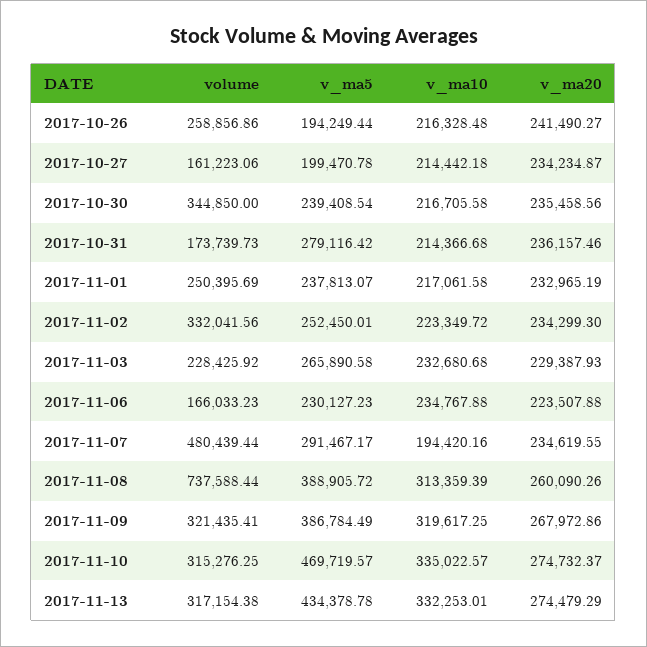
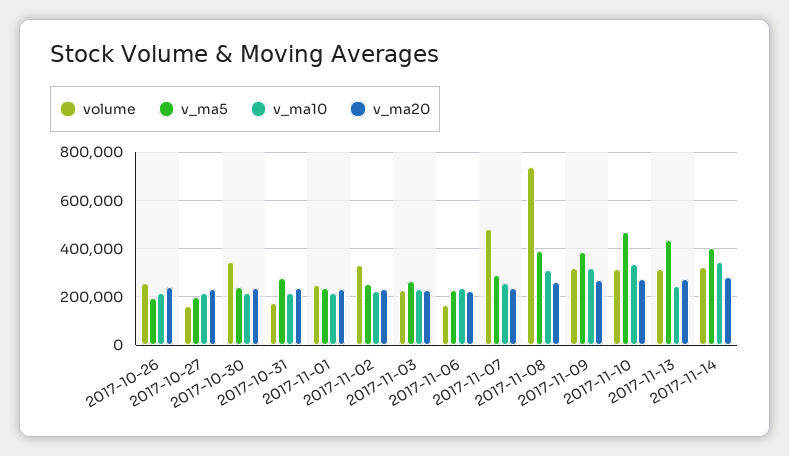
v_ma10, 2017-11-07: 194420.16 -> 250000
v_ma10, 2017-11-13: 332253.01 -> 250000
volume, 2017-11-14: none -> 325000
v_ma5, 2017-11-14: none -> 400000
v_ma10, 2017-11-14: none -> 350000
v_ma20, 2017-11-14: none -> 275000

